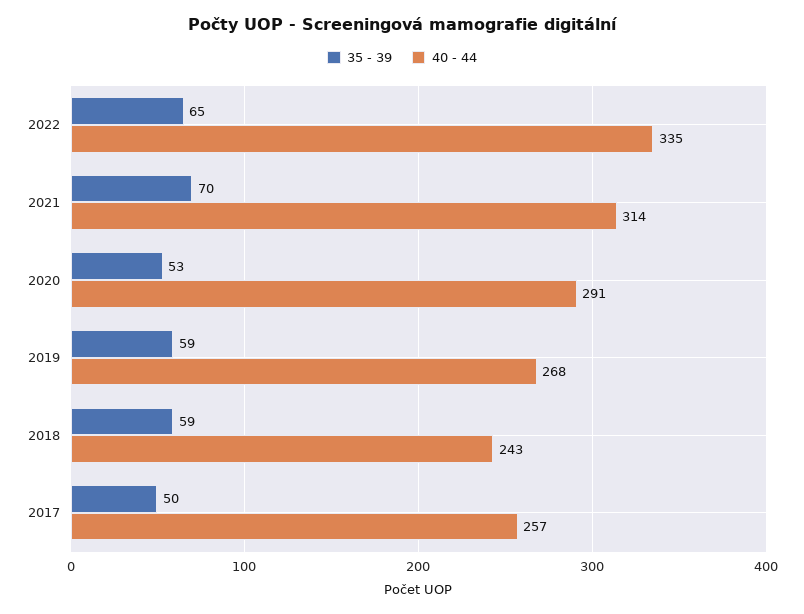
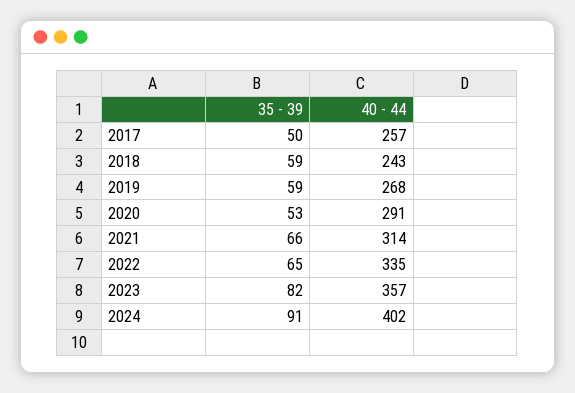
35 - 39, 2021: 70 -> 66
35 - 39, 2023: none -> 82
40 - 44, 2023: none -> 357
35 - 39, 2024: none -> 91
40 - 44, 2024: none -> 402

